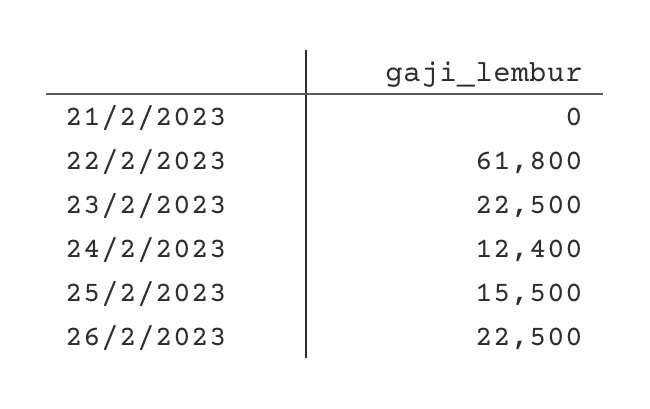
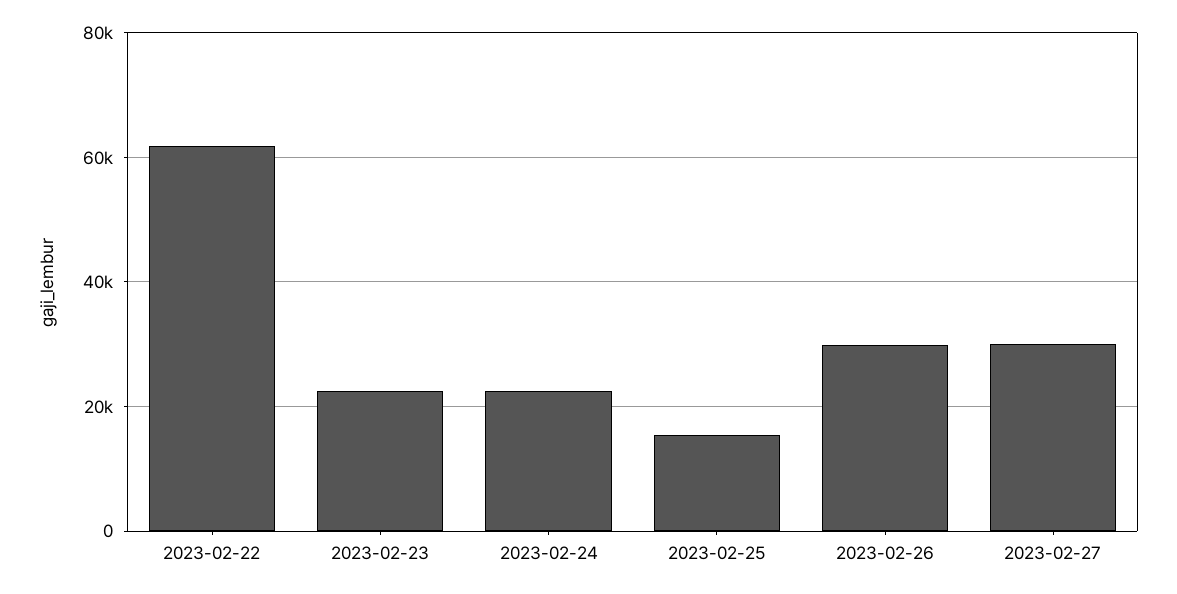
21/2/2023: 0 -> none
24/2/2023: 12400 -> 22000
26/2/2023: 22500 -> 30000
2023-02-27: none -> 30000

